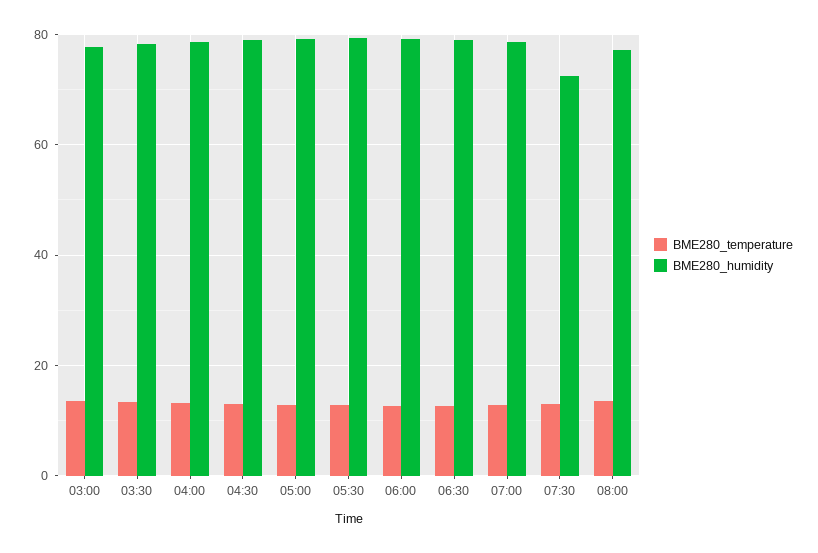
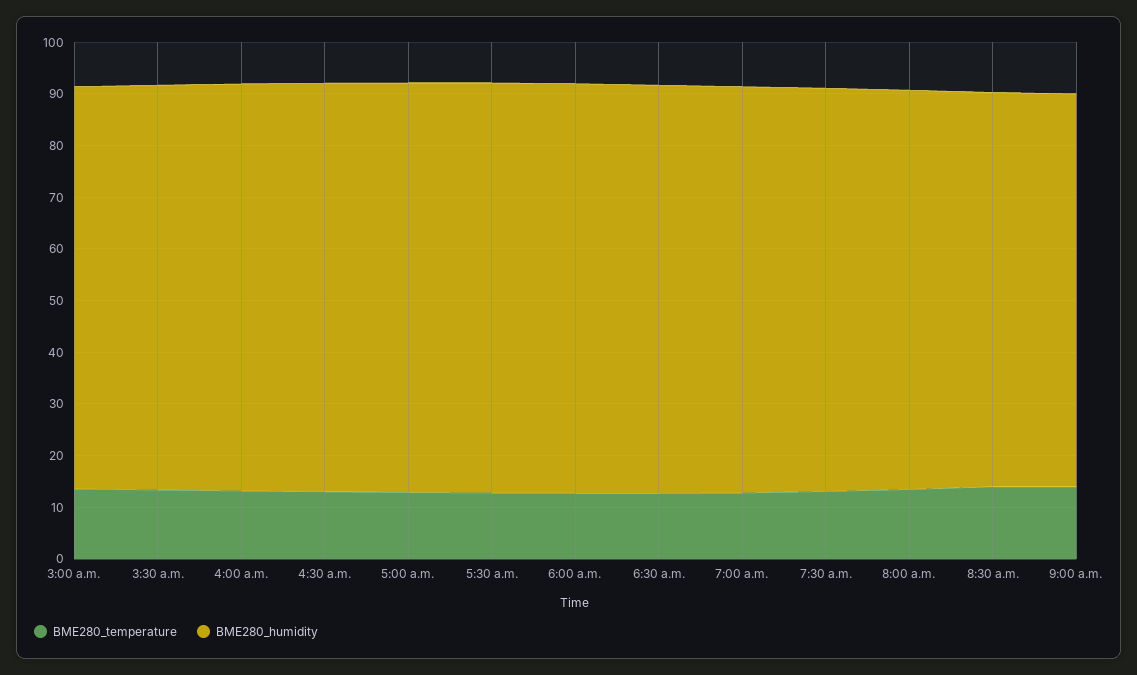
BME280_humidity, 07:30: 72 -> 78
BME280_temperature, 8:30 a.m.: none -> 14
BME280_humidity, 8:30 a.m.: none -> 76
BME280_temperature, 9:00 a.m.: none -> 14
BME280_humidity, 9:00 a.m.: none -> 76

